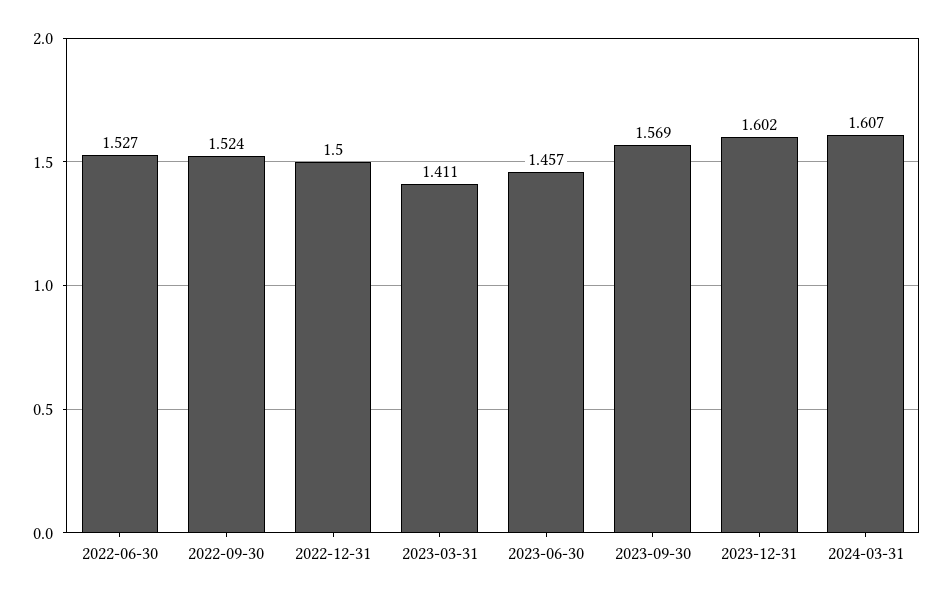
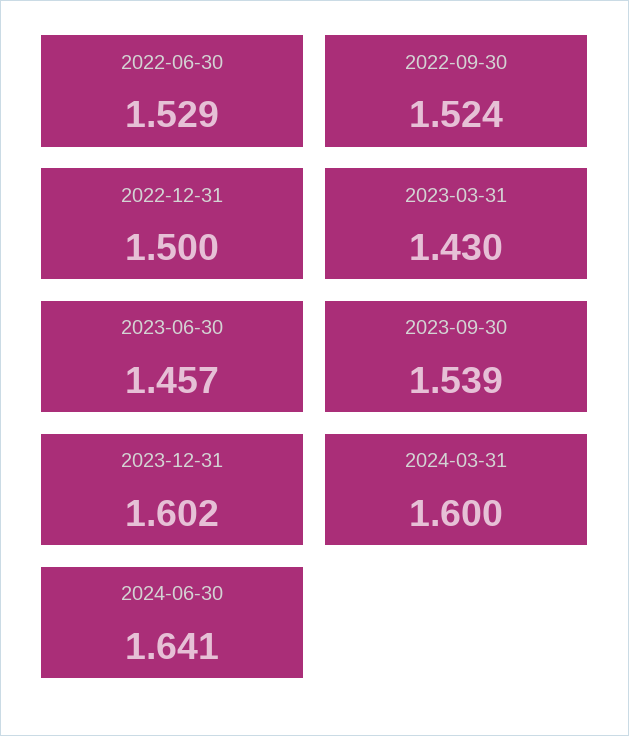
2022-06-30: 1.527 -> 1.529
2023-03-31: 1.411 -> 1.43
2023-09-30: 1.569 -> 1.539
2024-03-31: 1.607 -> 1.6
2024-06-30: none -> 1.641

